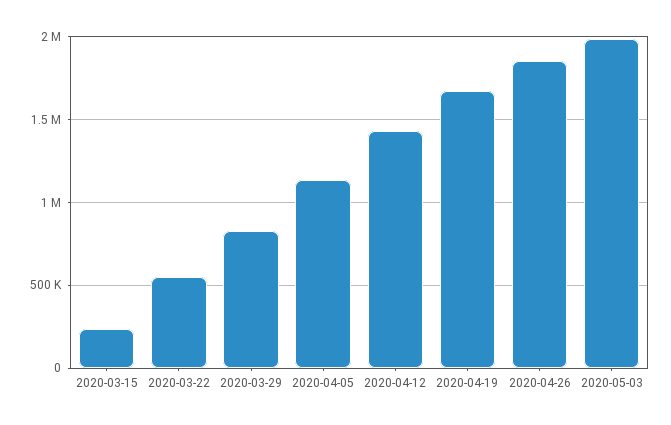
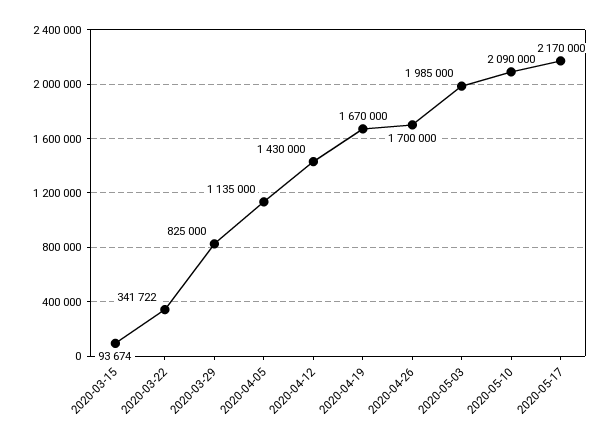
2020-03-15: 250000 -> 93674
2020-03-22: 550000 -> 341722
2020-04-26: 1850000 -> 1700000
2020-05-10: none -> 2090000
2020-05-17: none -> 2170000

